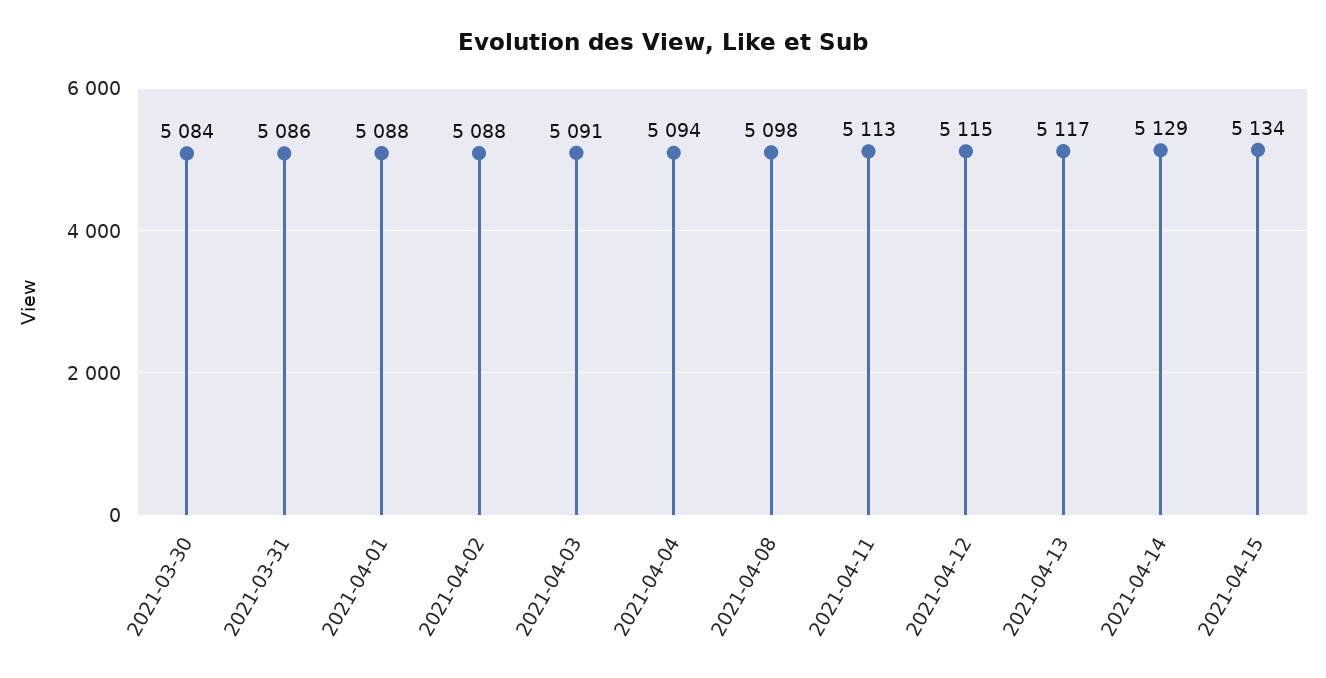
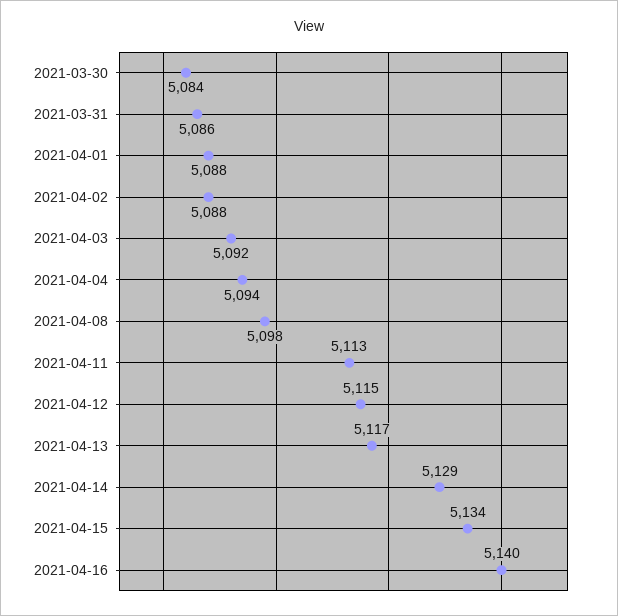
2021-04-03: 5091 -> 5092
2021-04-16: none -> 5140

